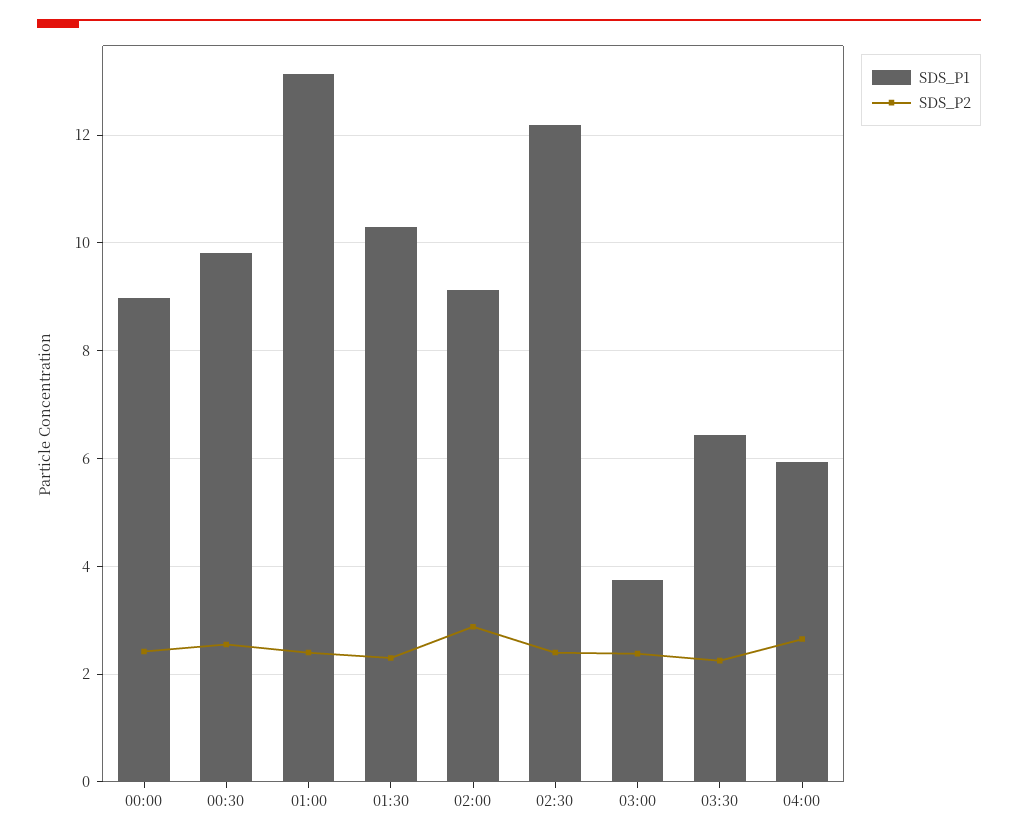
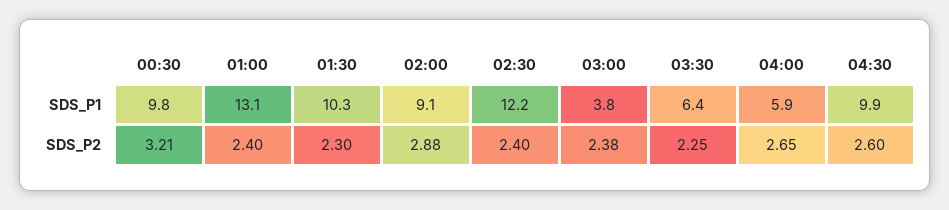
SDS_P1, 00:00: 9 -> none
SDS_P2, 00:00: 2.4 -> none
SDS_P2, 00:30: 2.6 -> 3.21
SDS_P1, 04:30: none -> 9.9
SDS_P2, 04:30: none -> 2.6

